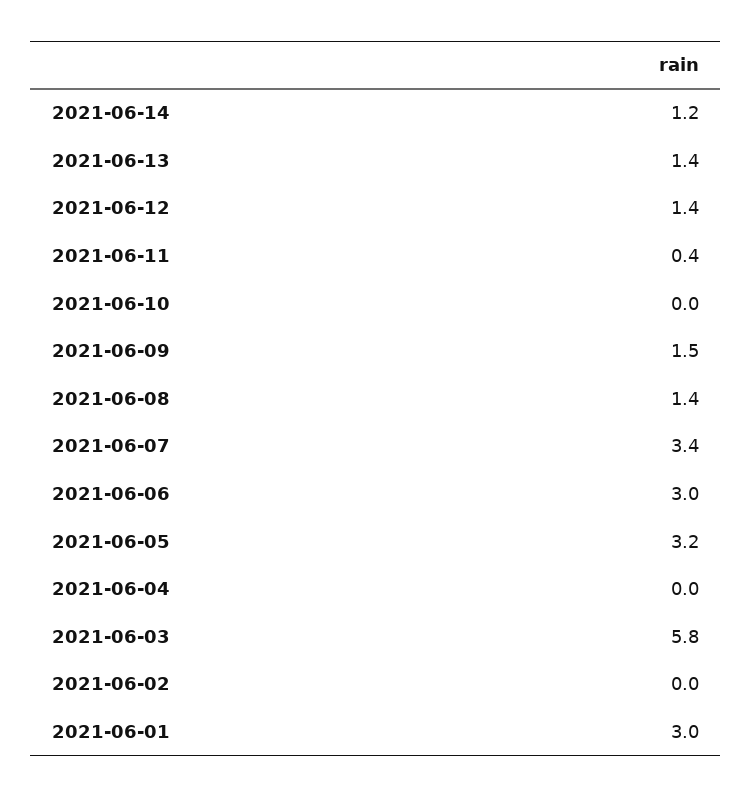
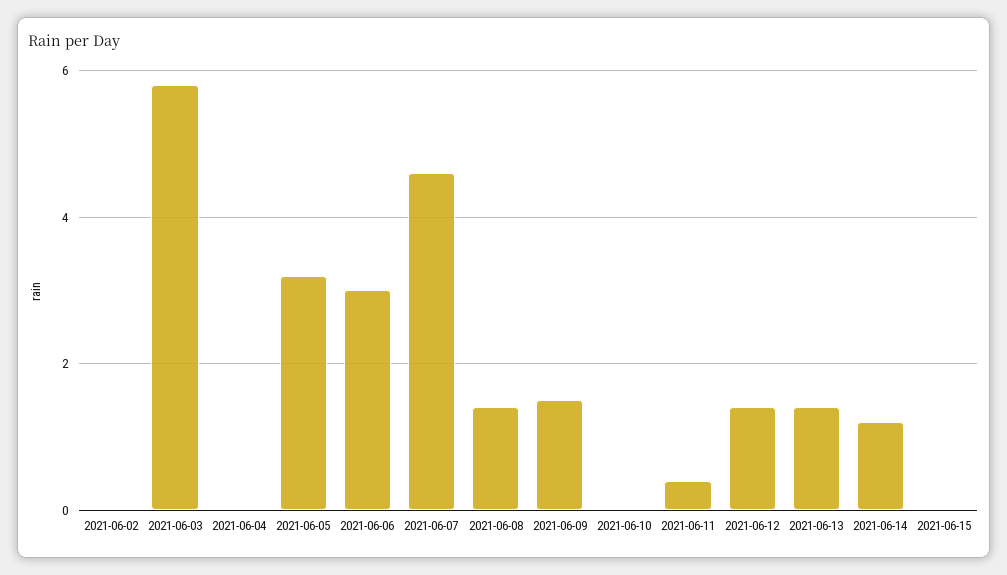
2021-06-07: 3.4 -> 4.5
2021-06-01: 3 -> none
2021-06-15: none -> 0

